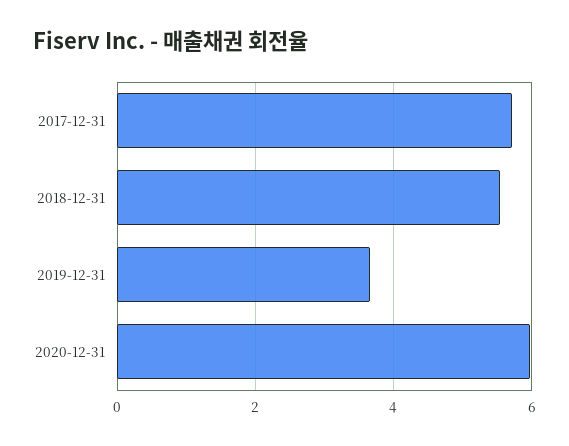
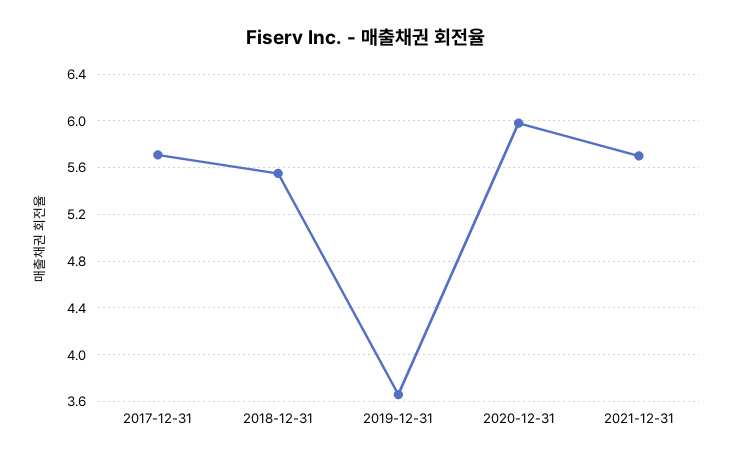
2021-12-31: none -> 5.7

